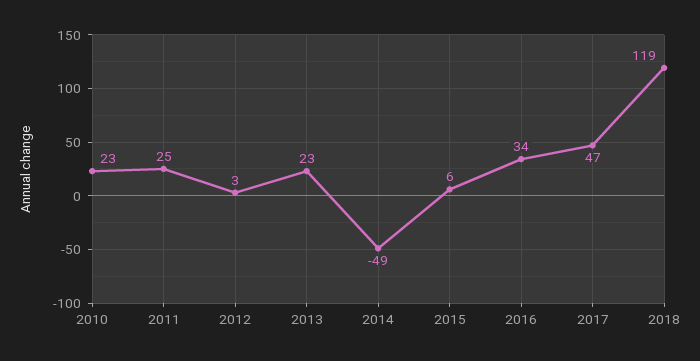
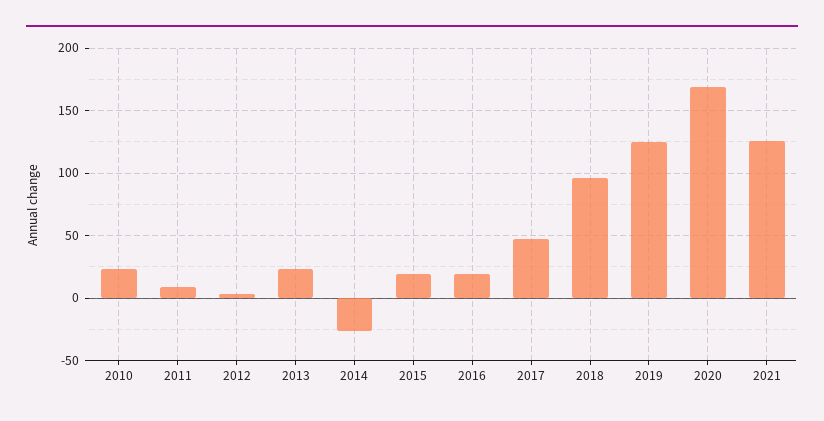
2011: 25 -> 10
2014: -49 -> -25
2015: 6 -> 20
2016: 34 -> 20
2018: 119 -> 95
2019: none -> 125
2020: none -> 170
2021: none -> 125

